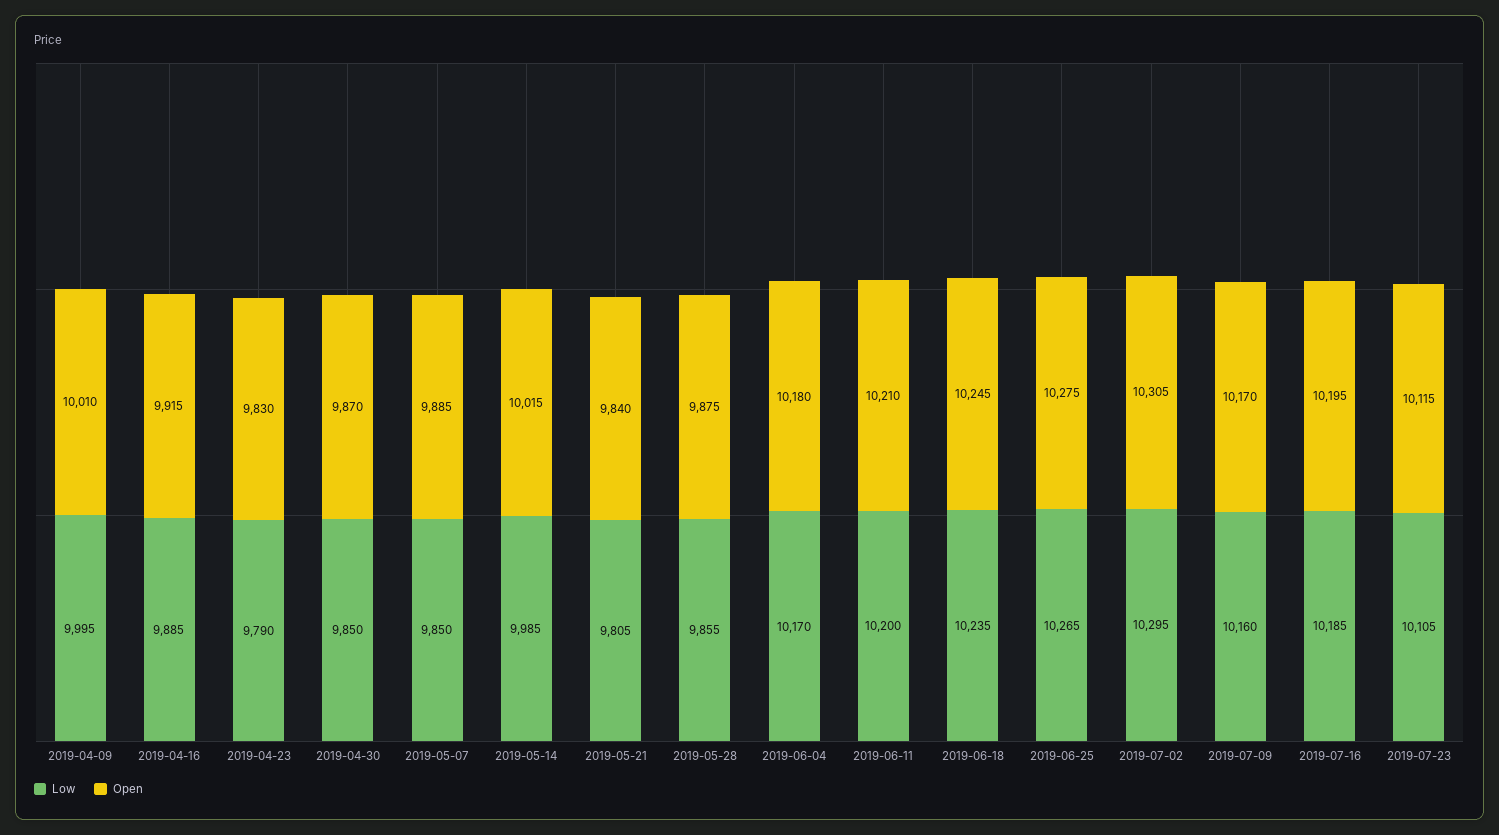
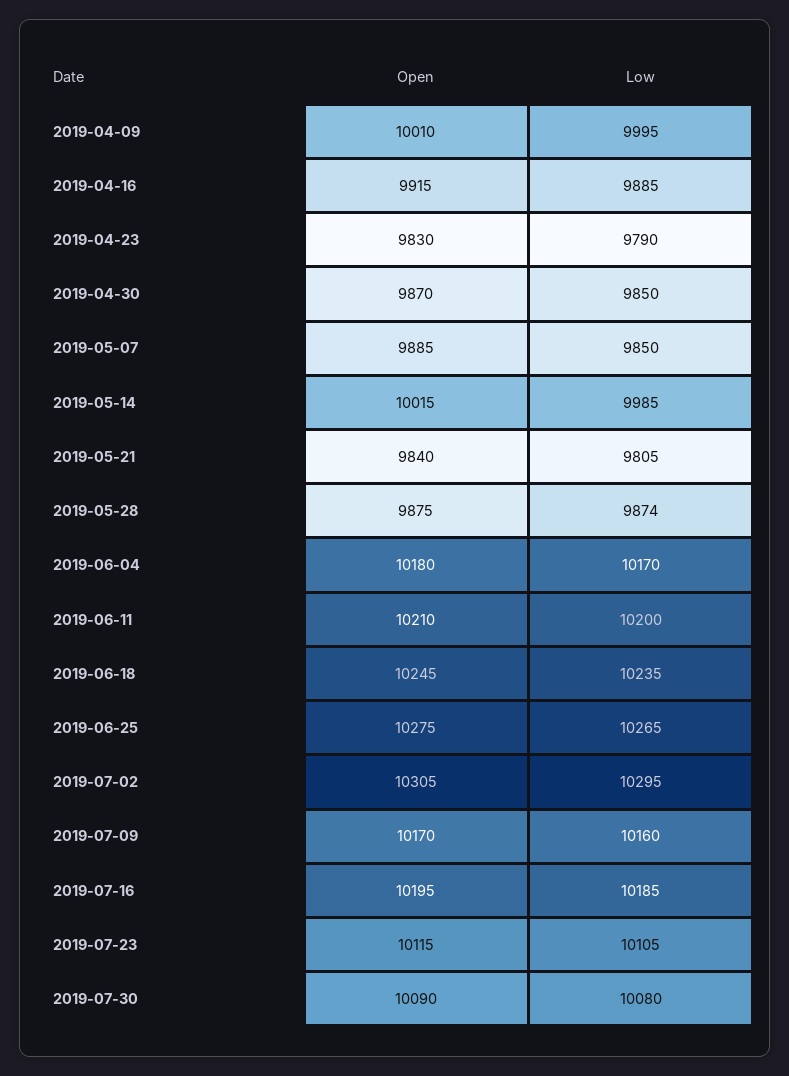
Low, 2019-05-28: 9855 -> 9874
Open, 2019-07-30: none -> 10090
Low, 2019-07-30: none -> 10080

